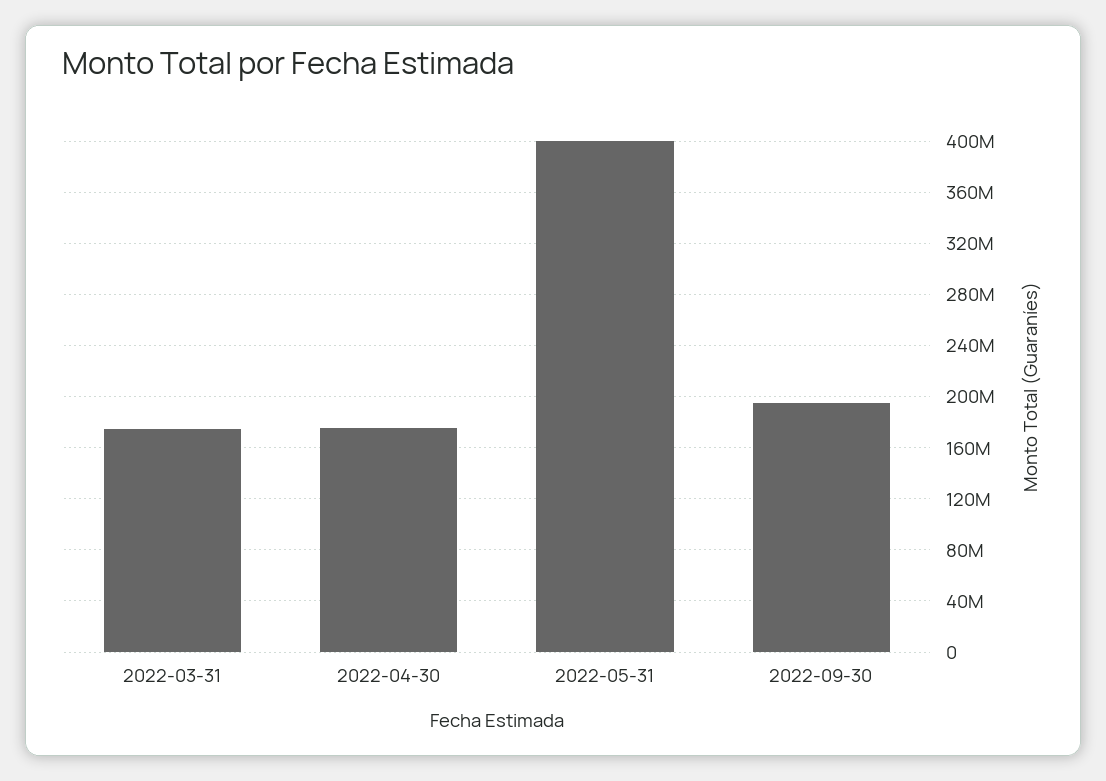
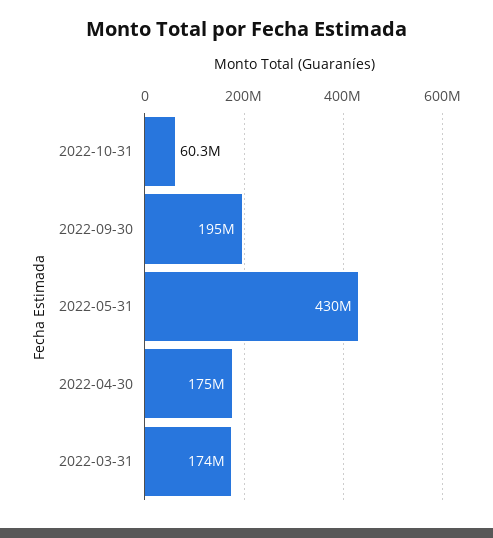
2022-05-31: 400000000 -> 430000000
2022-10-31: none -> 60300000

